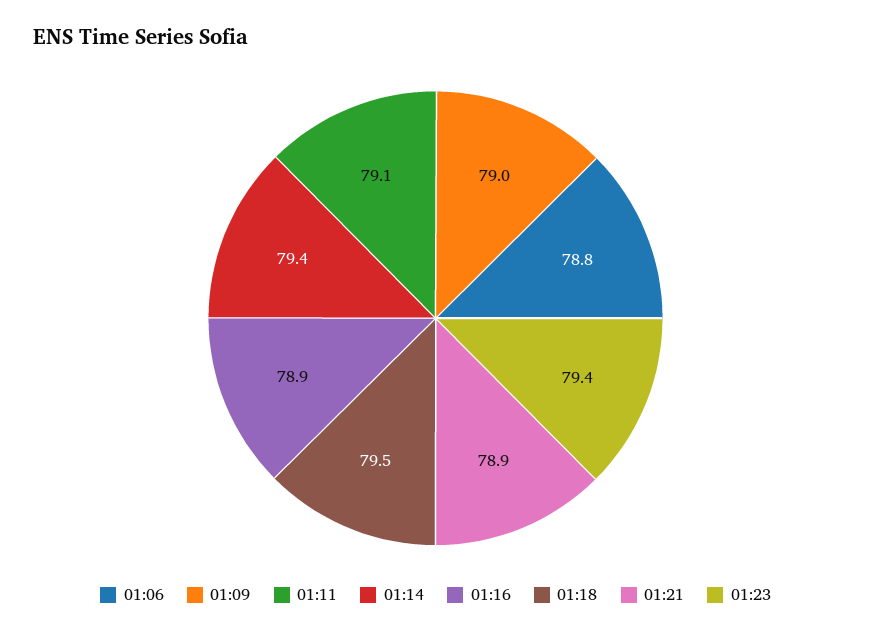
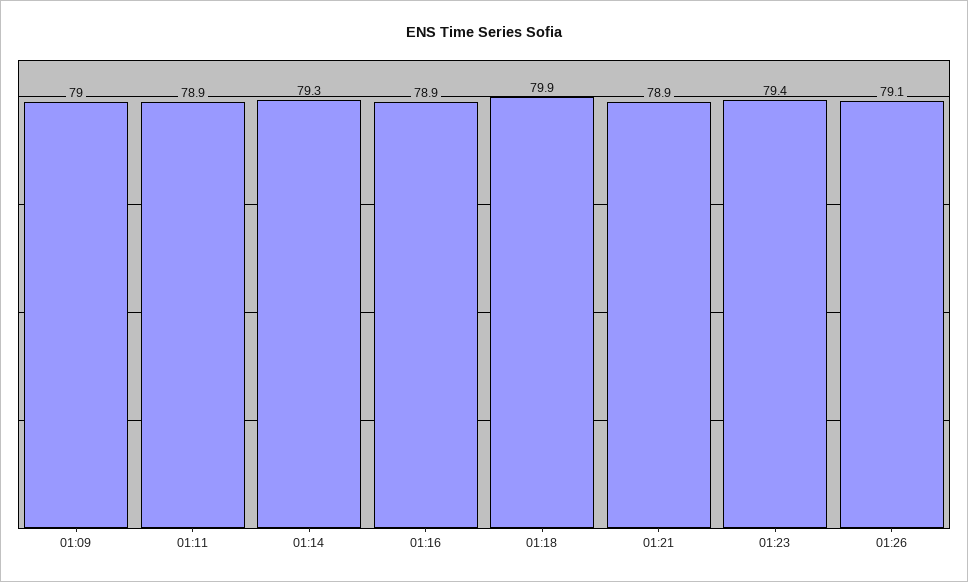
01:06: 78.8 -> none
01:11: 79.1 -> 78.9
01:14: 79.4 -> 79.3
01:18: 79.5 -> 79.9
01:26: none -> 79.1

